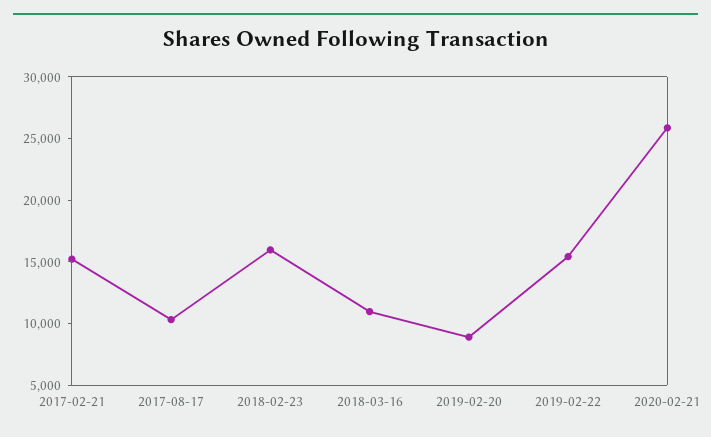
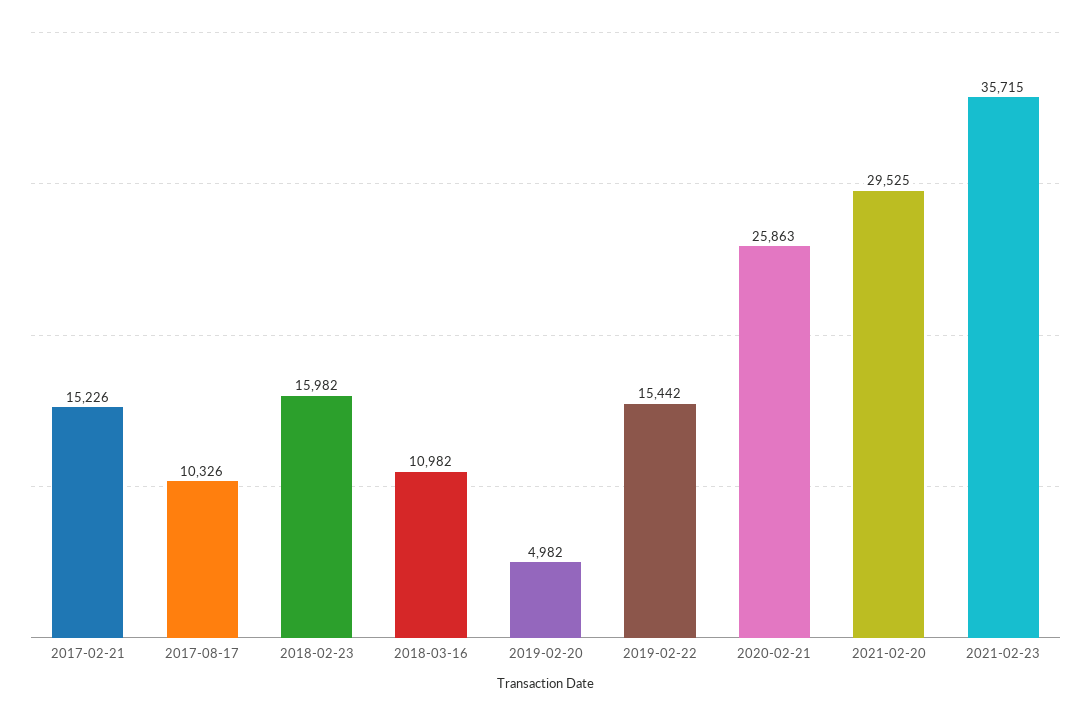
2019-02-20: 9000 -> 4982
2021-02-20: none -> 29525
2021-02-23: none -> 35715

